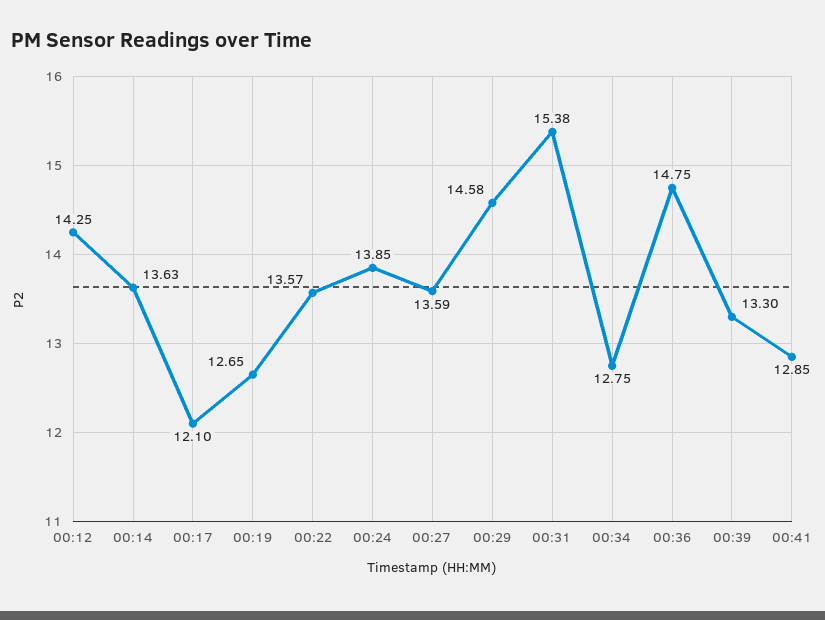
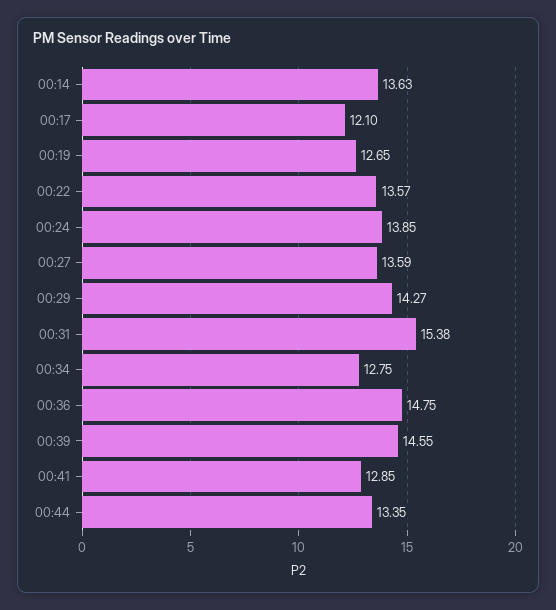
00:12: 14.25 -> none
00:29: 14.58 -> 14.27
00:39: 13.3 -> 14.55
00:44: none -> 13.35

